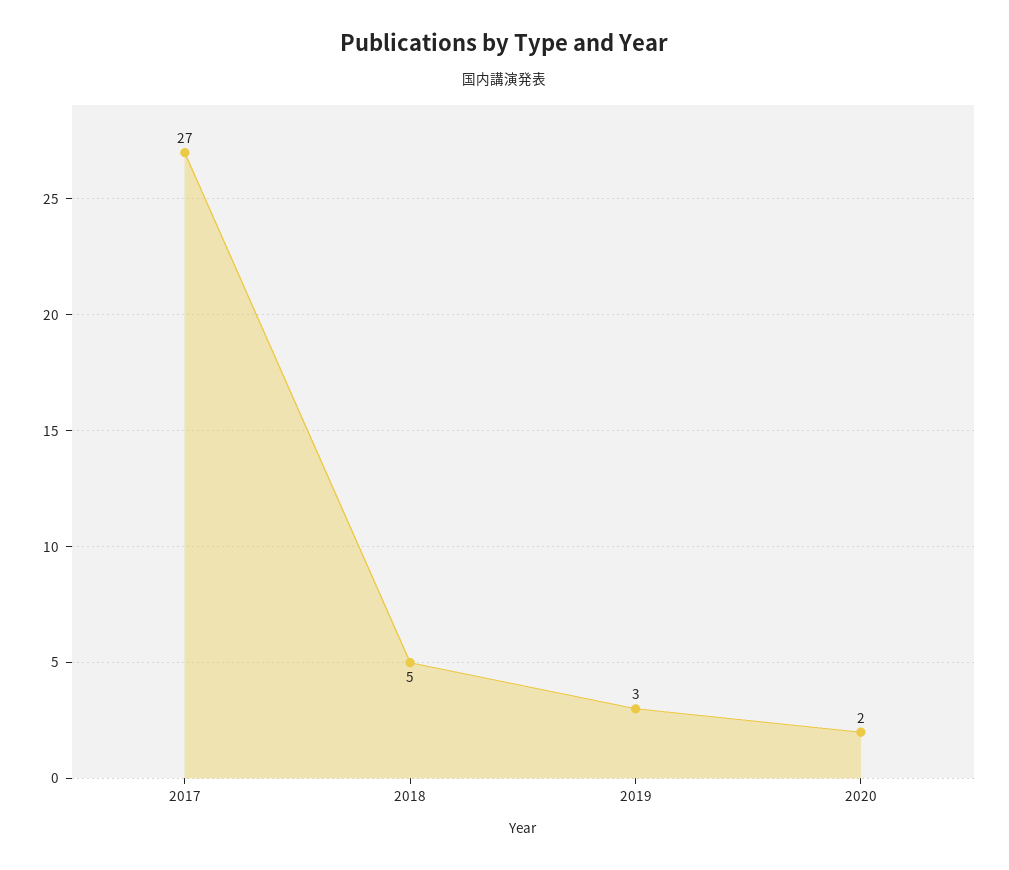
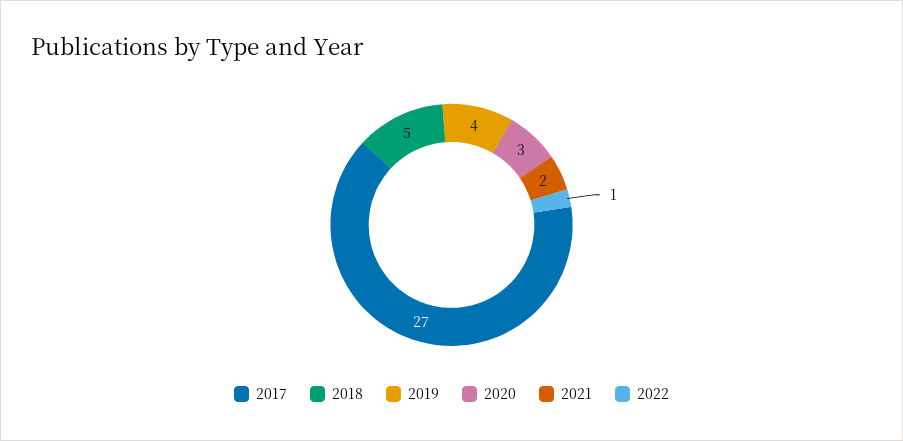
2019: 3 -> 4
2020: 2 -> 3
2021: none -> 2
2022: none -> 1

